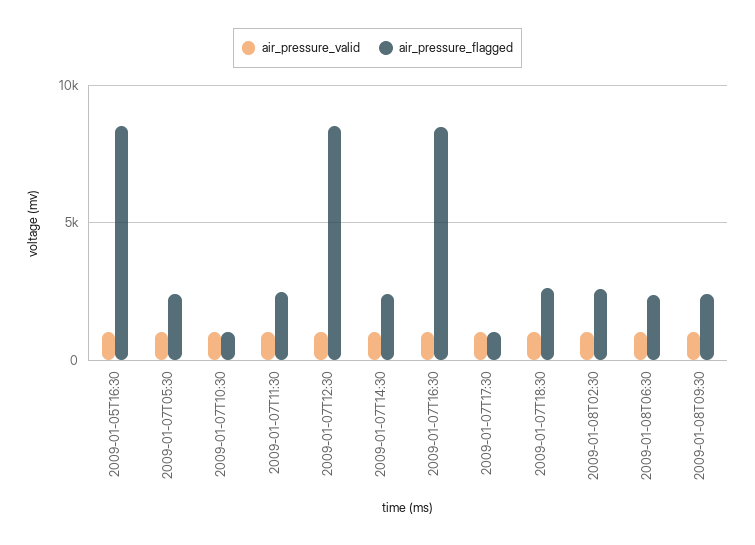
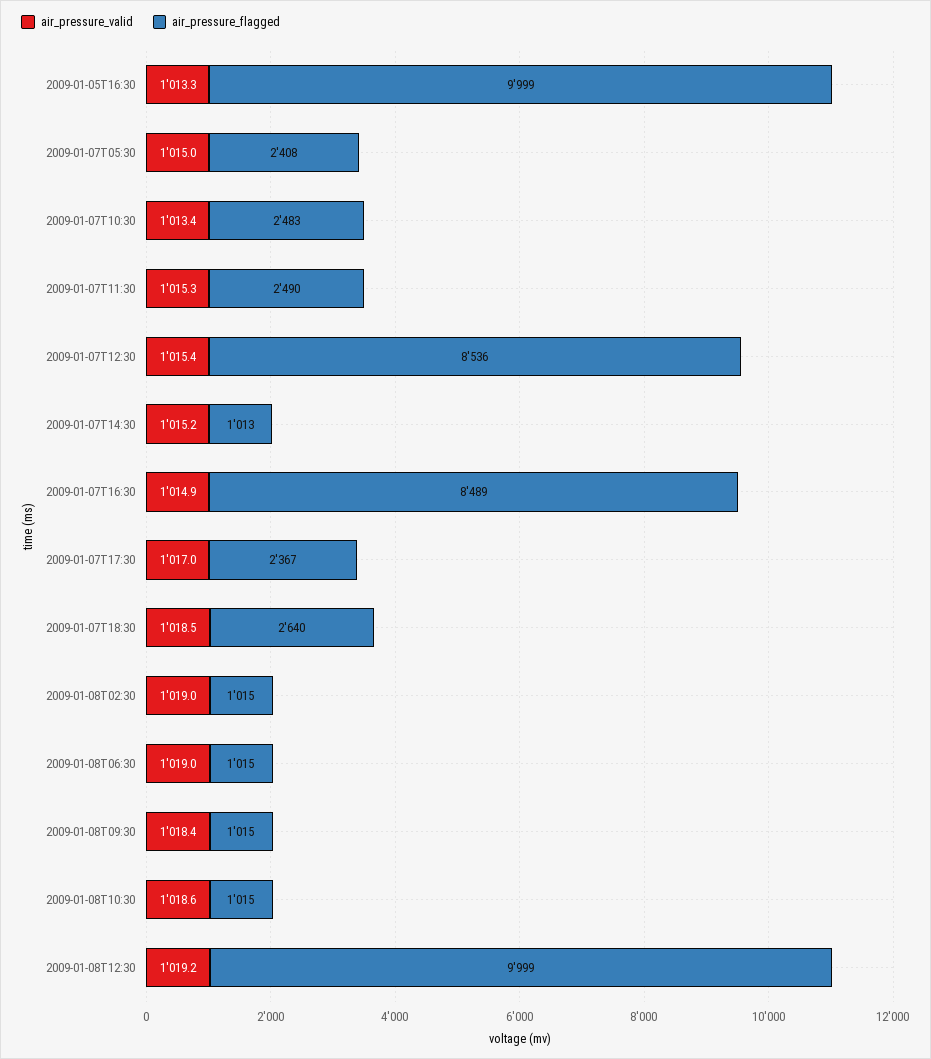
air_pressure_flagged, 2009-01-05T16:30: 8500 -> 9999
air_pressure_flagged, 2009-01-07T10:30: 1000 -> 2483
air_pressure_flagged, 2009-01-07T14:30: 2500 -> 1013
air_pressure_flagged, 2009-01-07T17:30: 1000 -> 2367
air_pressure_flagged, 2009-01-08T02:30: 2500 -> 1015
air_pressure_flagged, 2009-01-08T06:30: 2500 -> 1015
air_pressure_flagged, 2009-01-08T09:30: 2500 -> 1015
air_pressure_valid, 2009-01-08T10:30: none -> 1018.6
air_pressure_flagged, 2009-01-08T10:30: none -> 1015
air_pressure_valid, 2009-01-08T12:30: none -> 1019.2
air_pressure_flagged, 2009-01-08T12:30: none -> 9999

